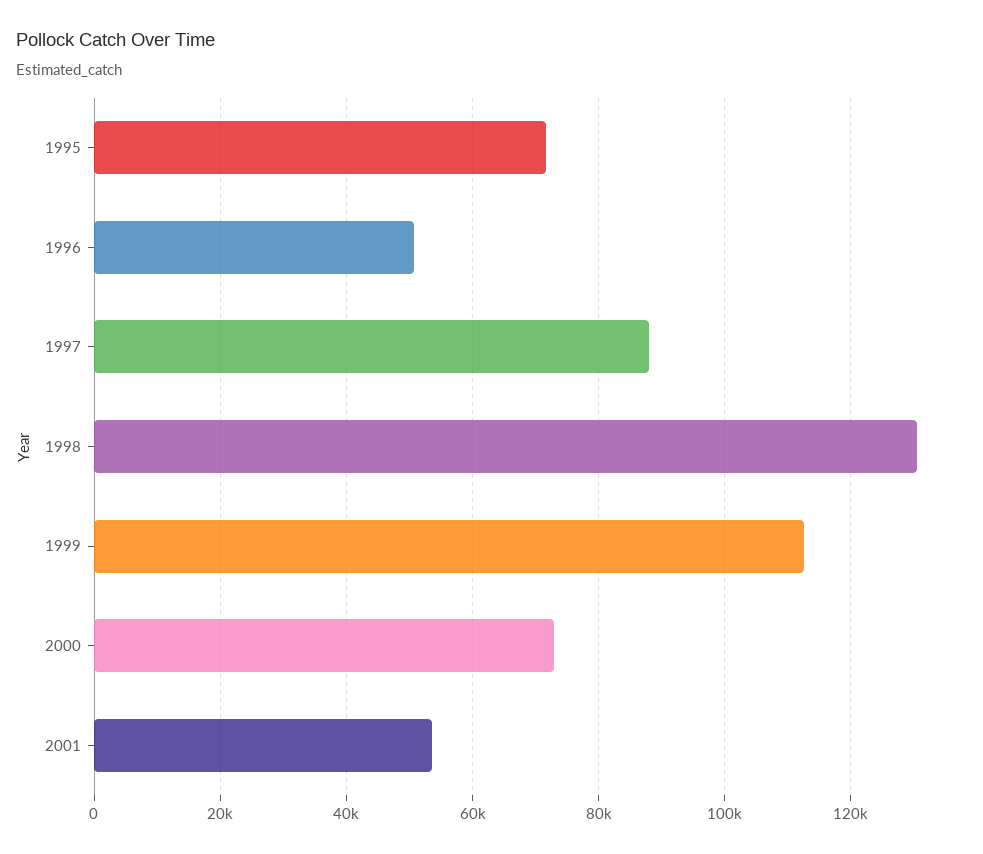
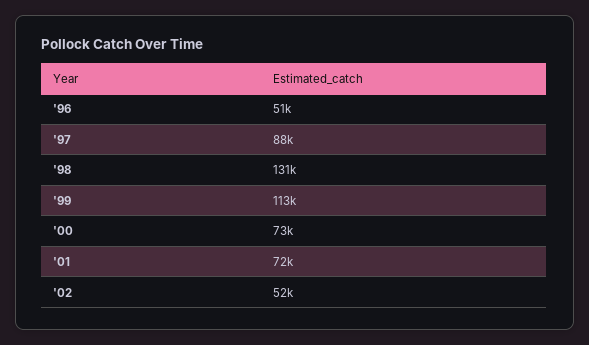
1995: 72000 -> none
2001: 54000 -> 72000
'02: none -> 52000

